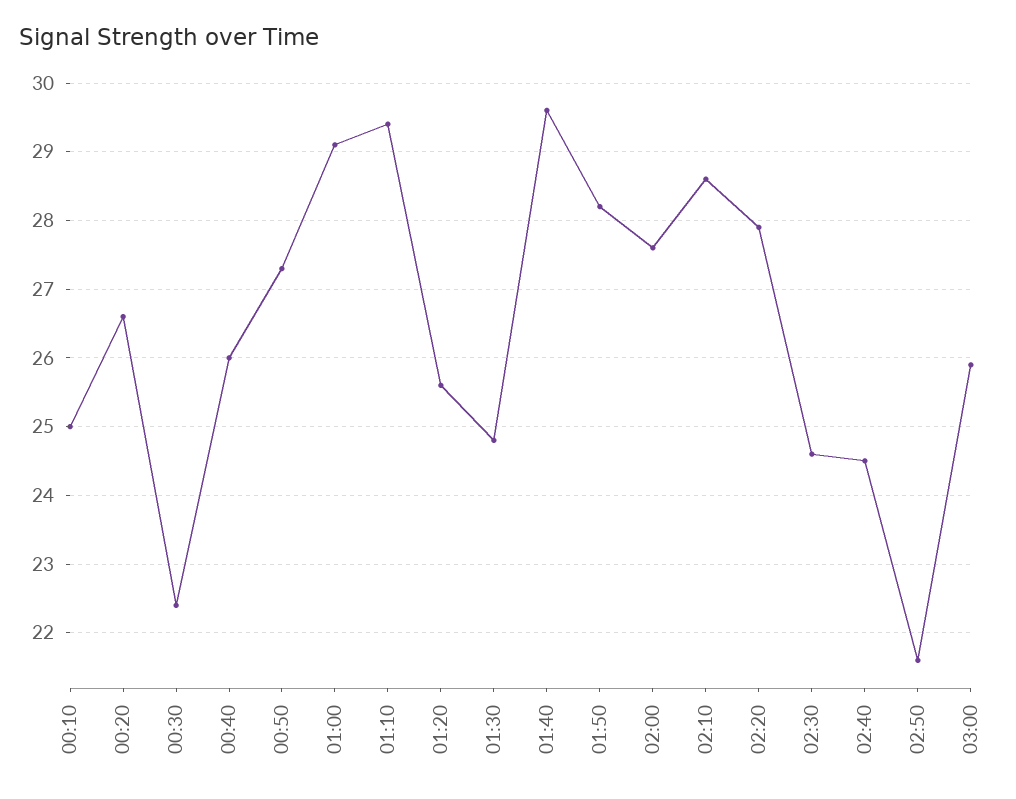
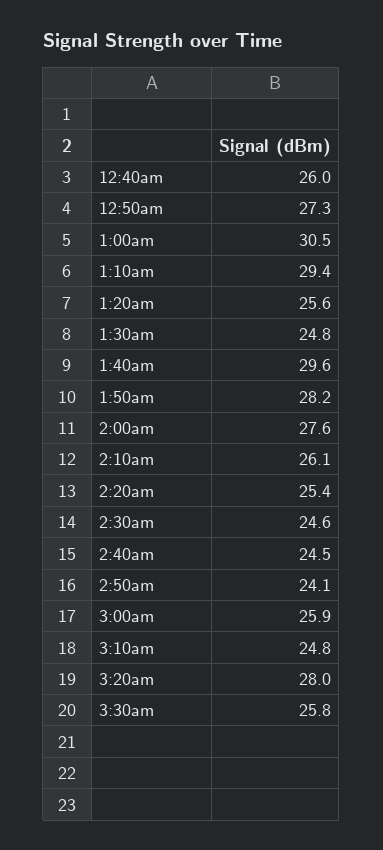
00:10: 25 -> none
00:20: 26.6 -> none
00:30: 22.4 -> none
01:00: 29.1 -> 30.5
02:10: 28.6 -> 26.1
02:20: 27.9 -> 25.4
02:50: 21.6 -> 24.1
3:10am: none -> 24.8
3:20am: none -> 28
3:30am: none -> 25.8

